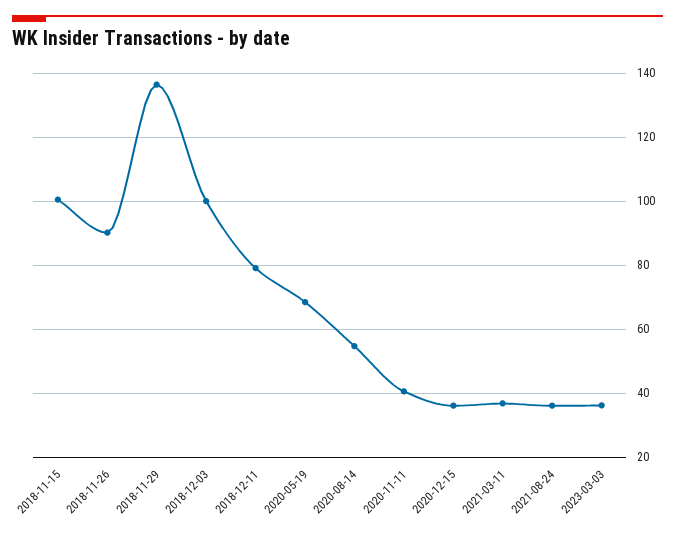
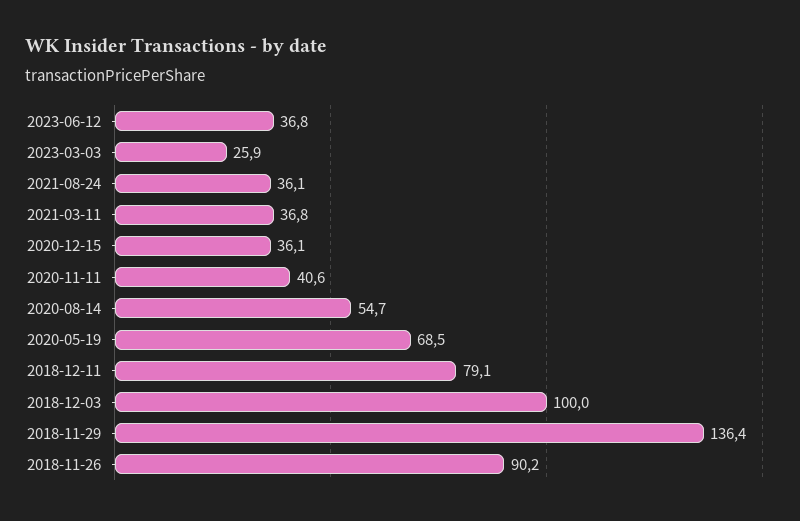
2018-11-15: 100 -> none
2023-03-03: 36 -> 25.9
2023-06-12: none -> 36.8

